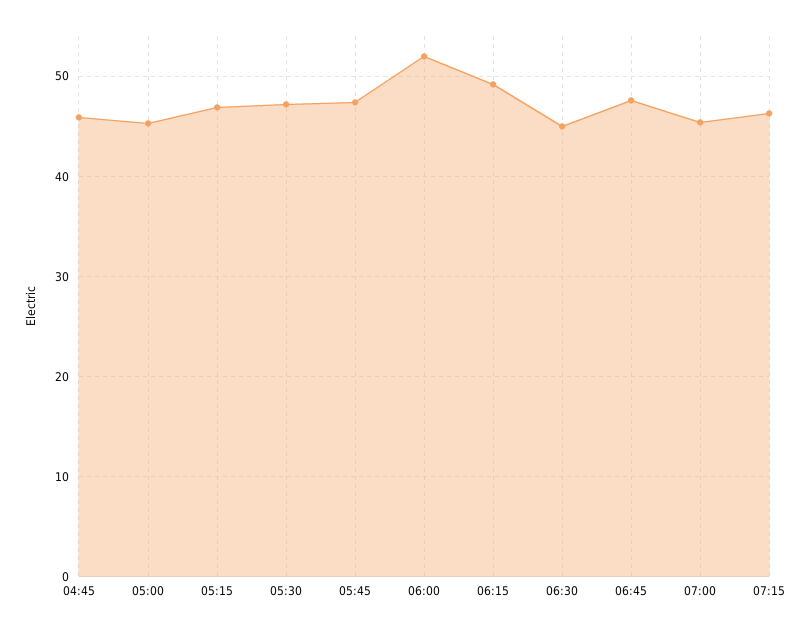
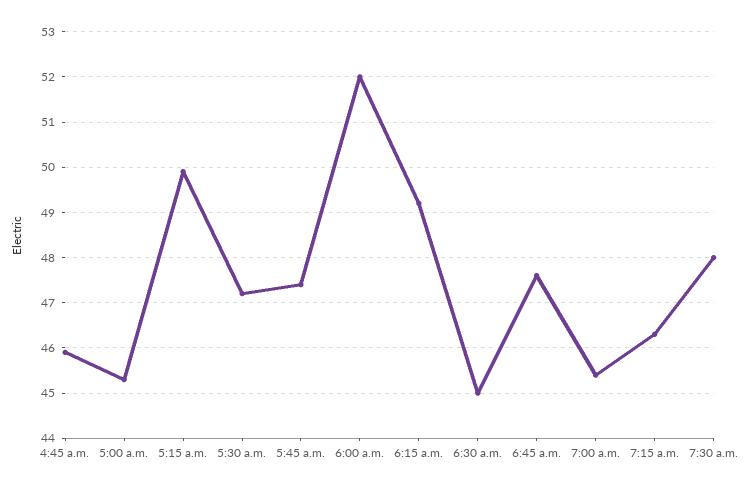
05:15: 47 -> 50
7:30 a.m.: none -> 48

